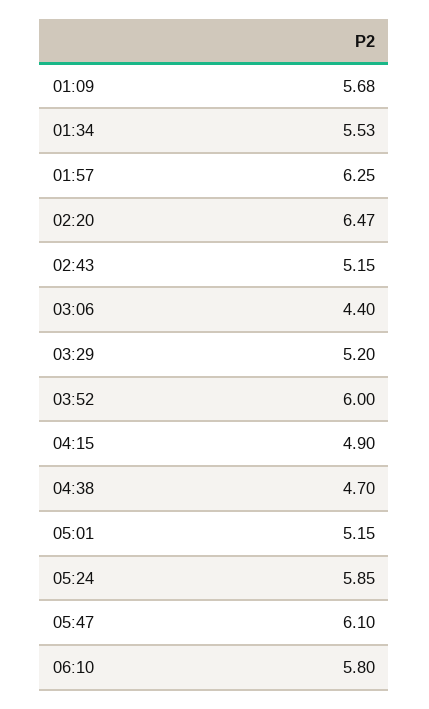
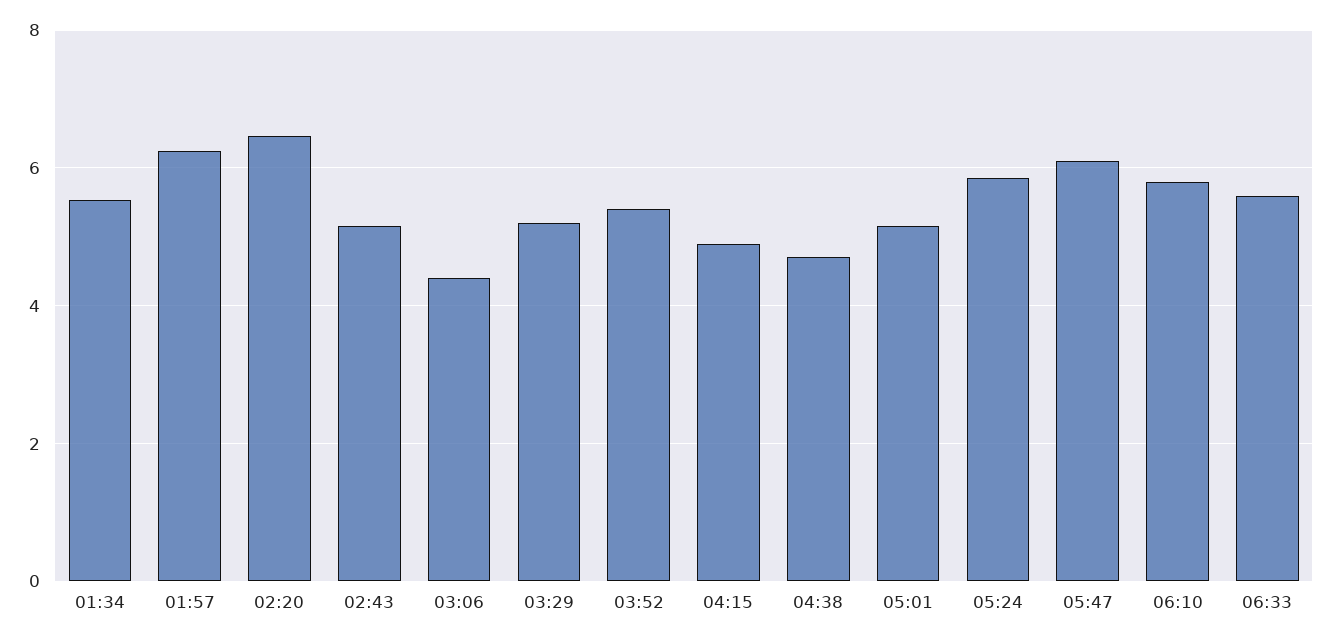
01:09: 5.68 -> none
03:52: 6 -> 5.4
06:33: none -> 5.6

